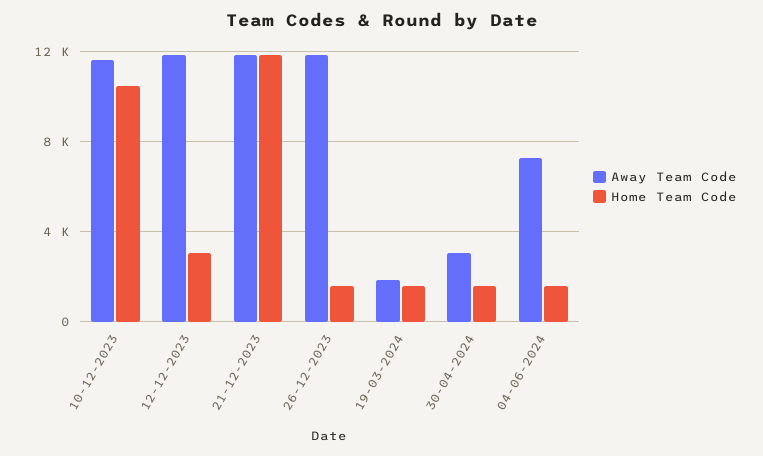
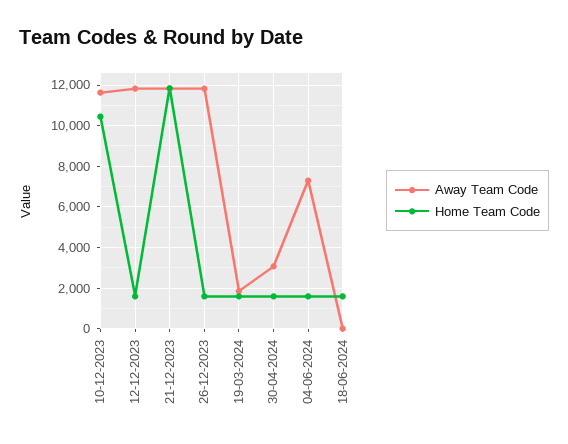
Home Team Code, 12-12-2023: 3000 -> 1500
Away Team Code, 18-06-2024: none -> 0
Home Team Code, 18-06-2024: none -> 1500

